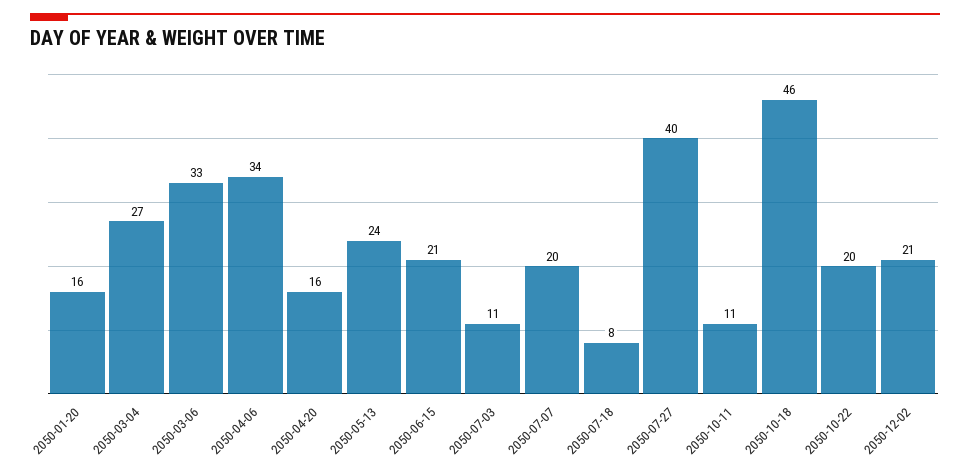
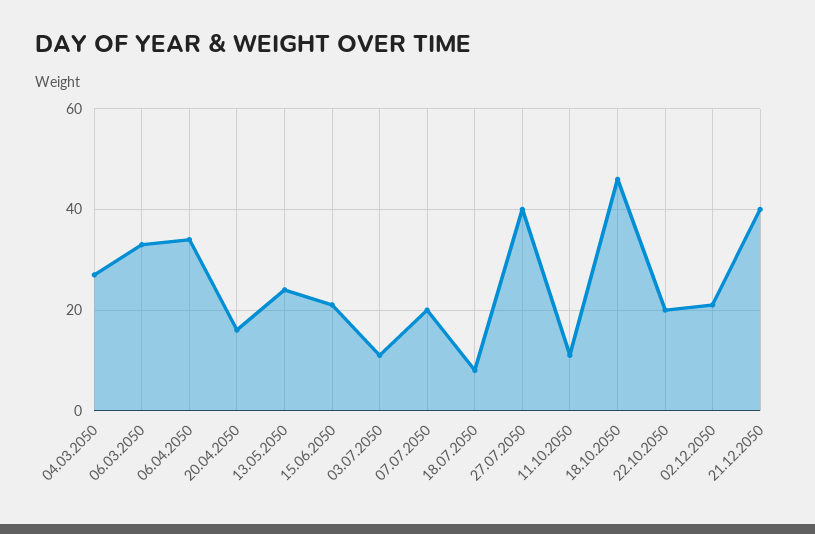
2050-01-20: 16 -> none
21.12.2050: none -> 40

